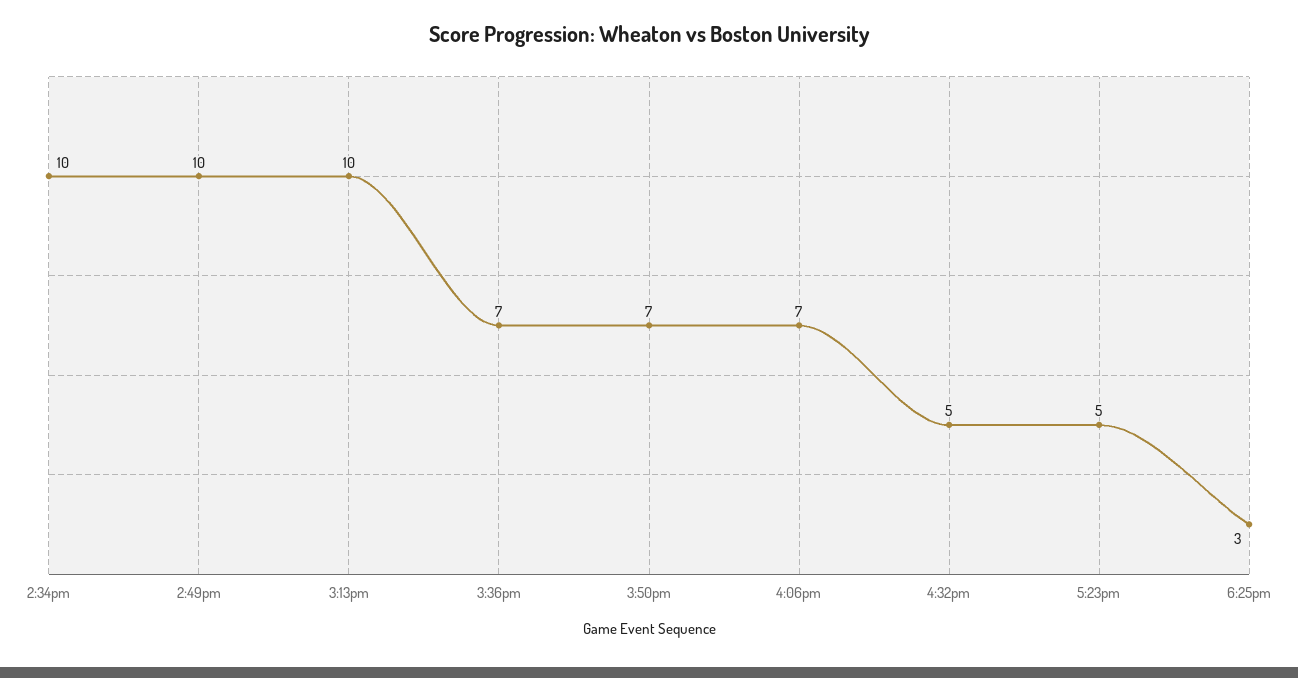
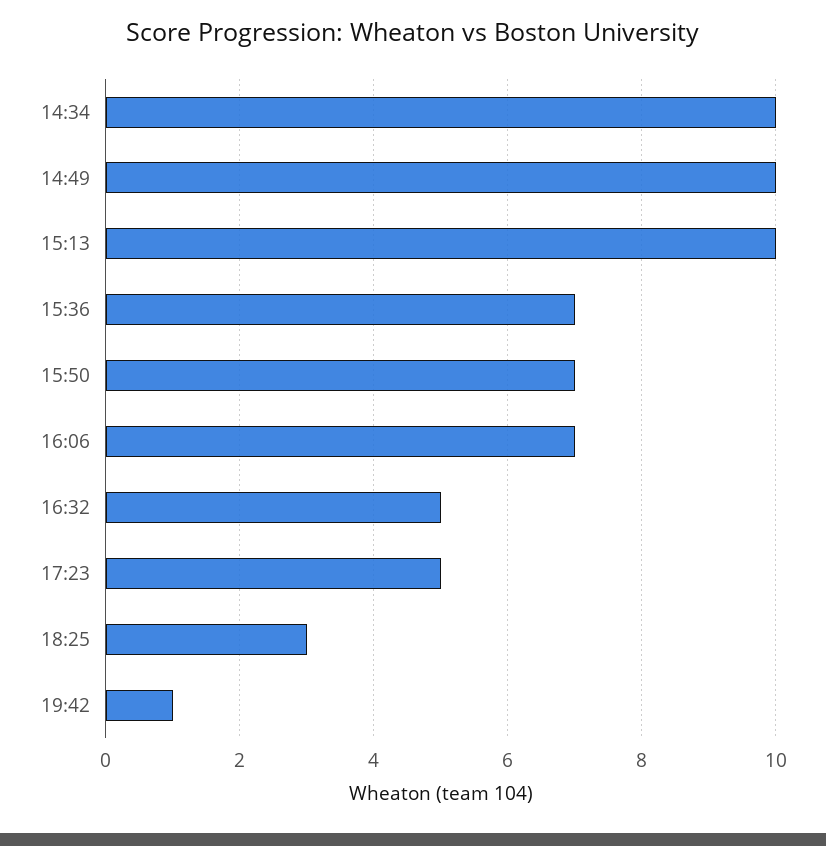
19:42: none -> 1

